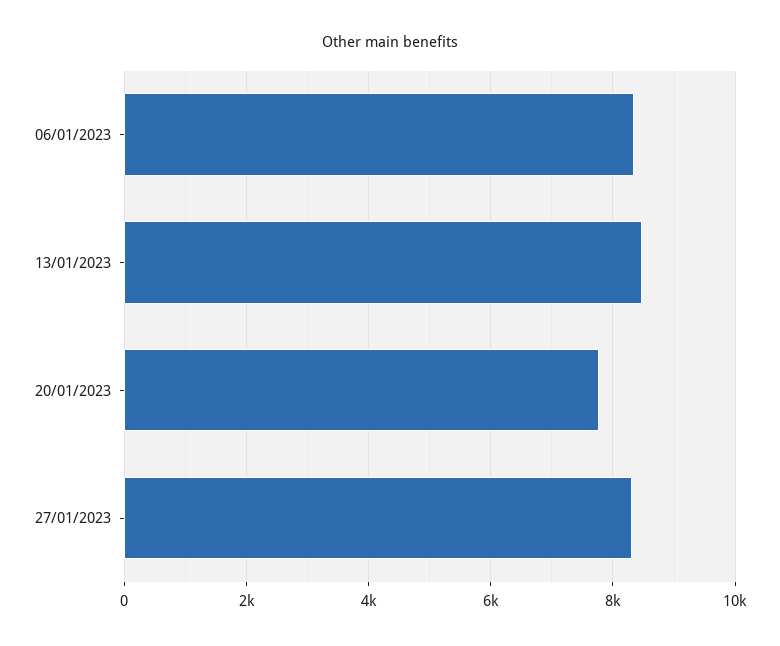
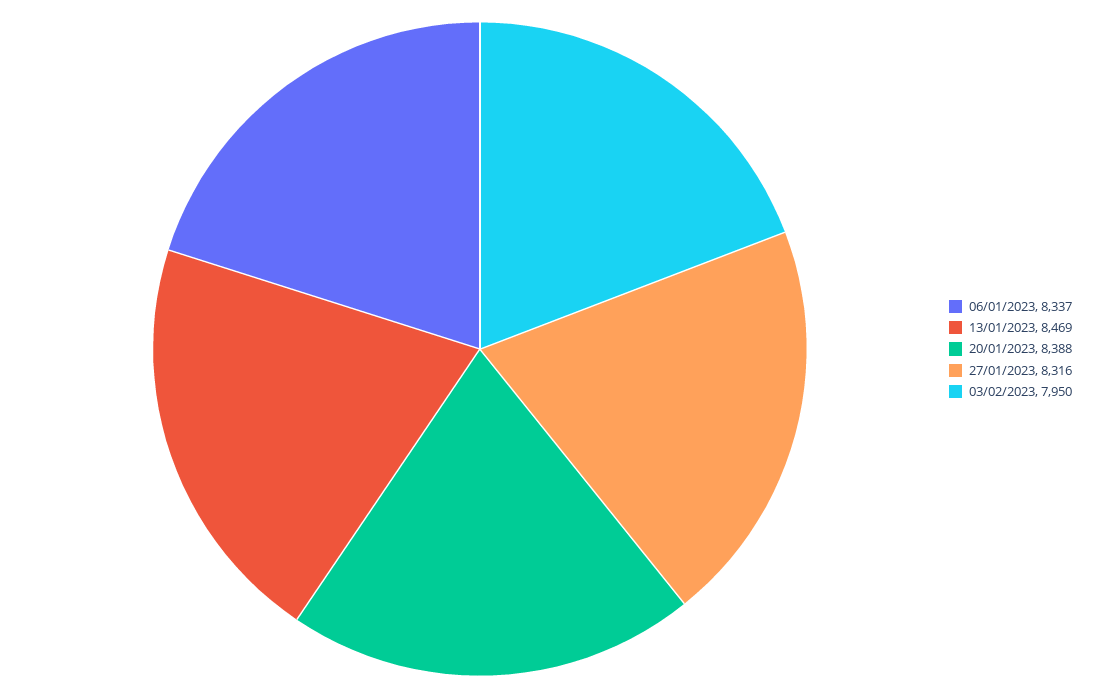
20/01/2023: 7800 -> 8388
03/02/2023: none -> 7950

